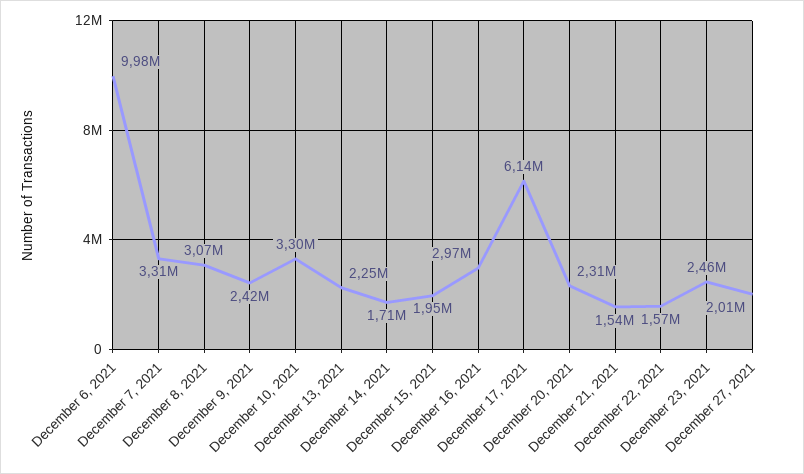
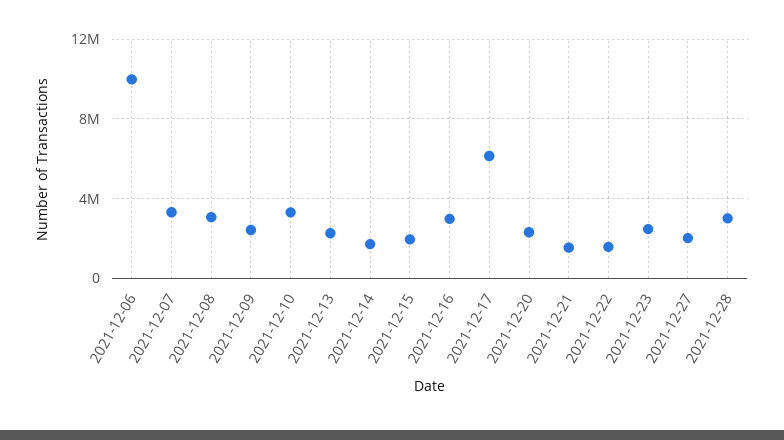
2021-12-28: none -> 3000000

